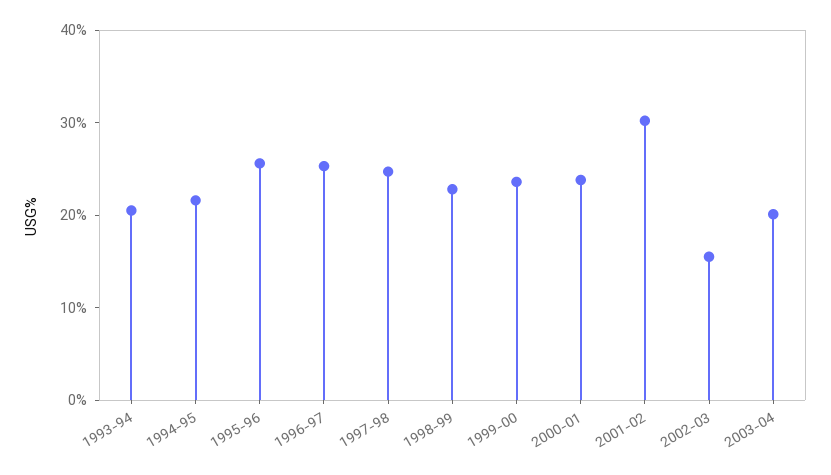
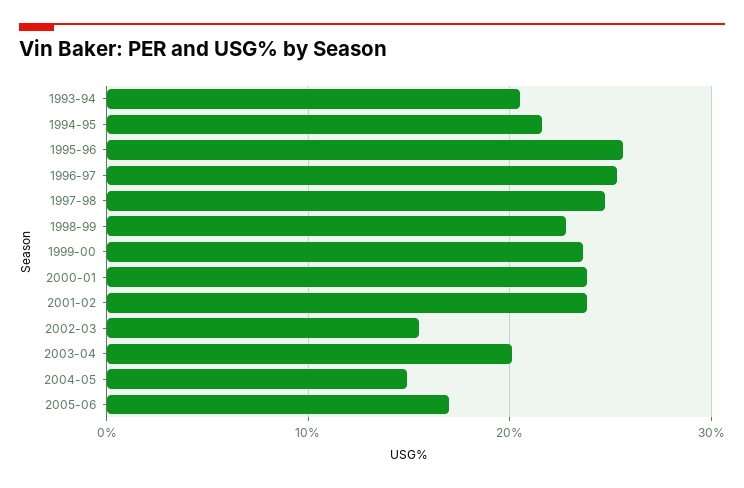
2001-02: 30 -> 24
2004-05: none -> 15
2005-06: none -> 17

